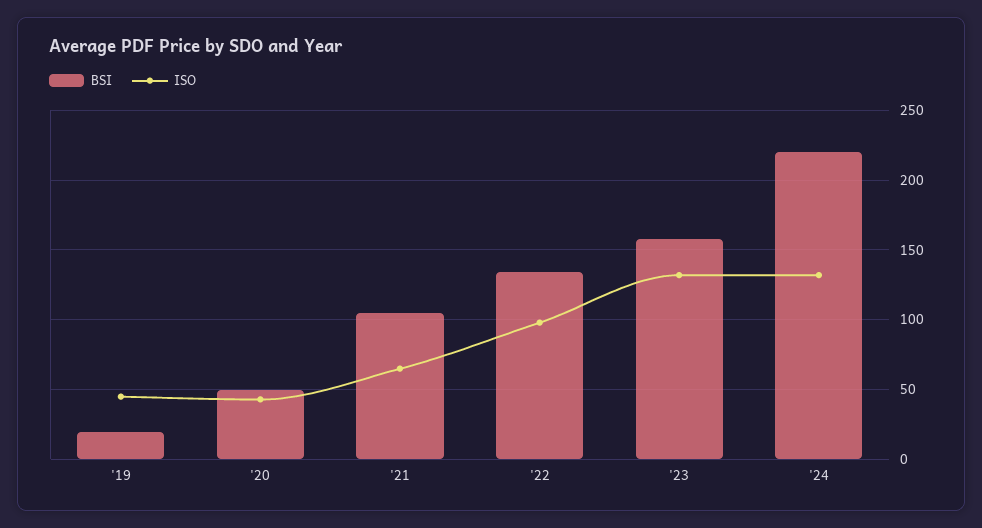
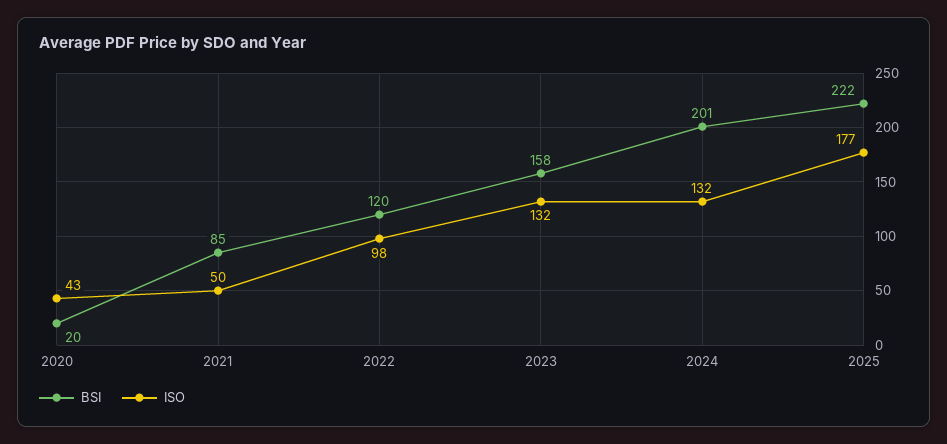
BSI, '19: 20 -> none
ISO, '19: 45 -> none
BSI, '20: 50 -> 20
BSI, '21: 105 -> 85
ISO, '21: 65 -> 50
BSI, '22: 135 -> 120
BSI, '24: 220 -> 201
BSI, 2025: none -> 222
ISO, 2025: none -> 177

